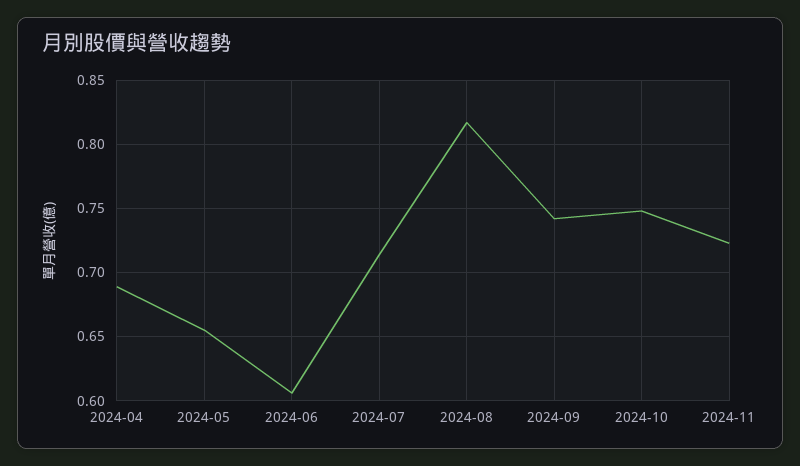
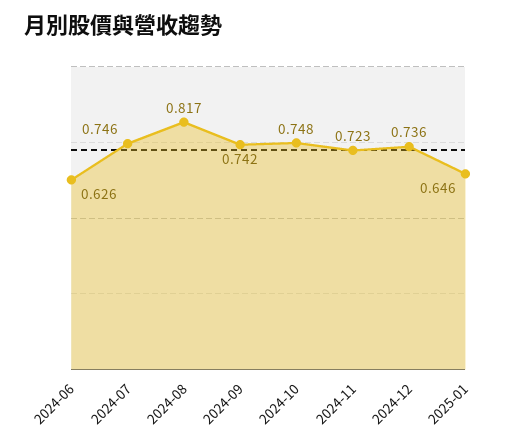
2024-04: 0.69 -> none
2024-05: 0.655 -> none
2024-06: 0.605 -> 0.626
2024-07: 0.715 -> 0.746
2024-12: none -> 0.736
2025-01: none -> 0.646

